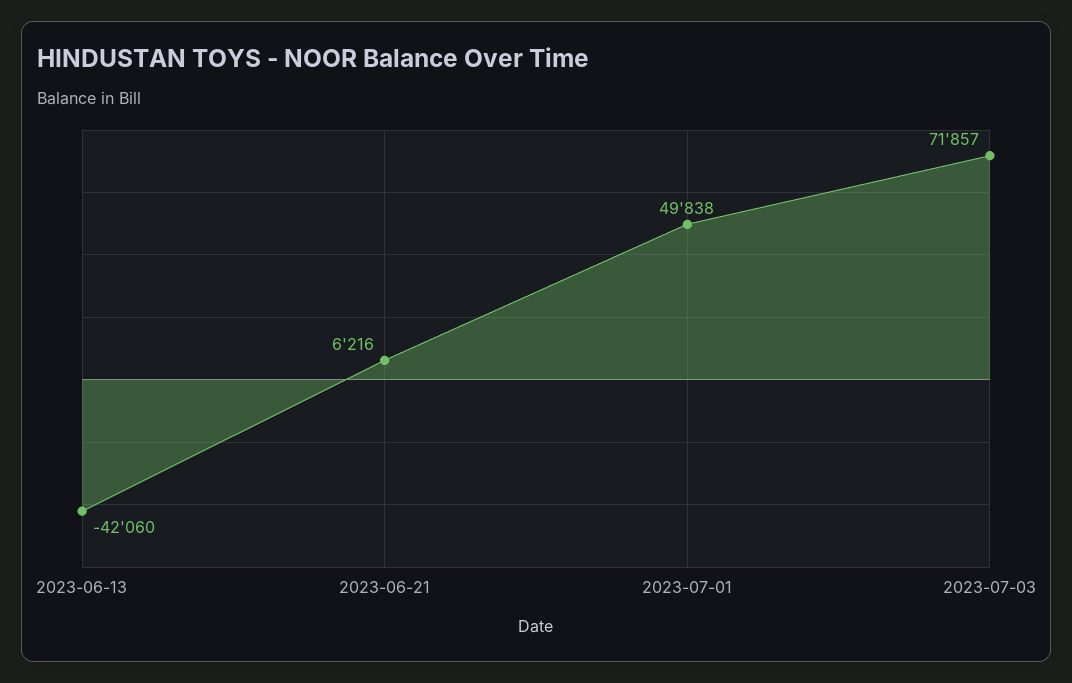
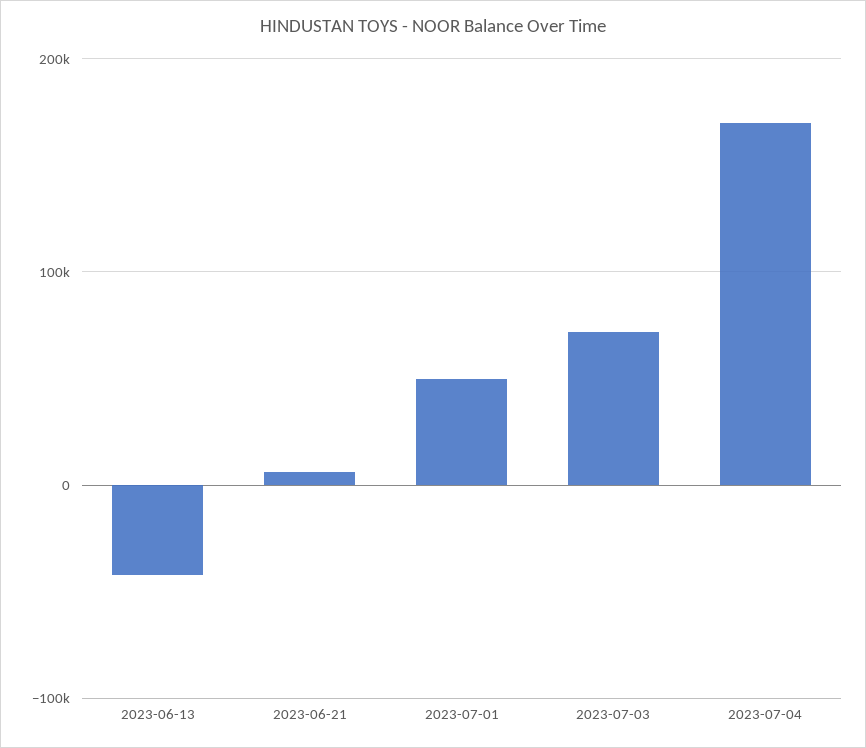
2023-07-04: none -> 170000

